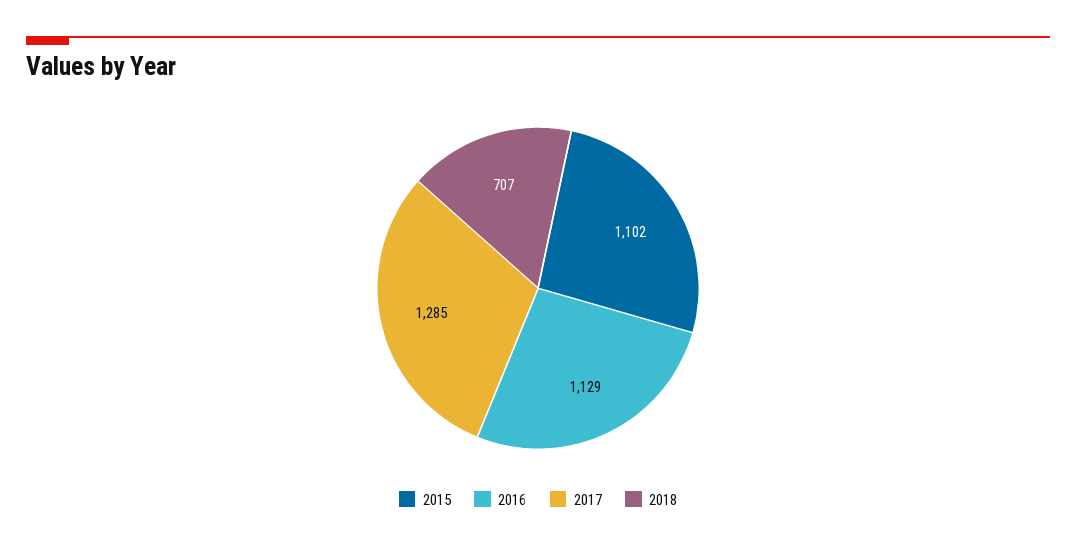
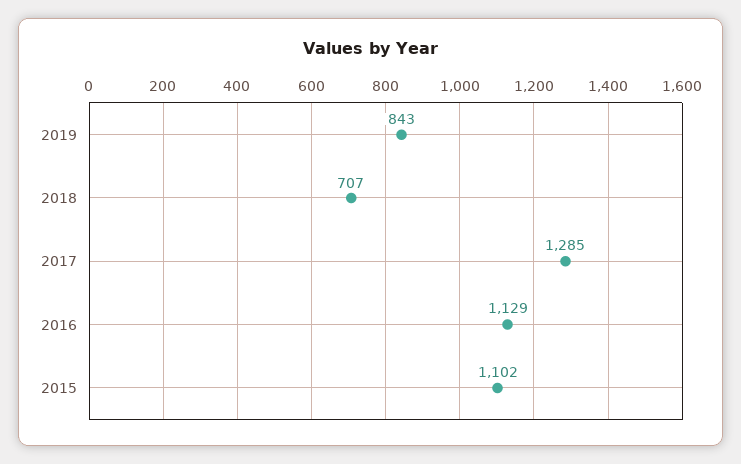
2019: none -> 843

